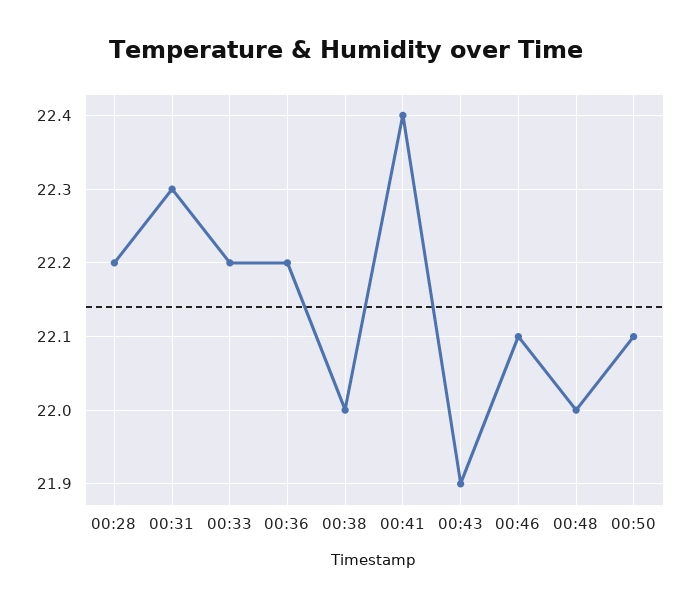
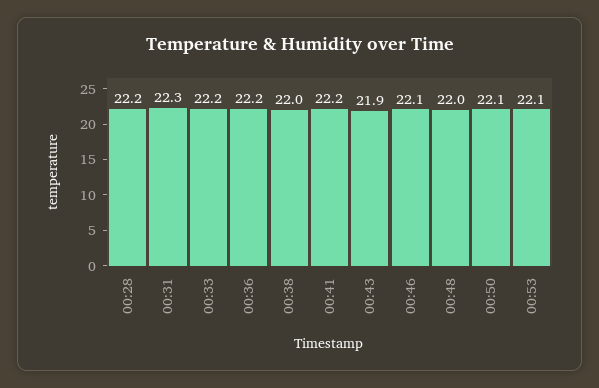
00:41: 22.4 -> 22.2
00:53: none -> 22.1

